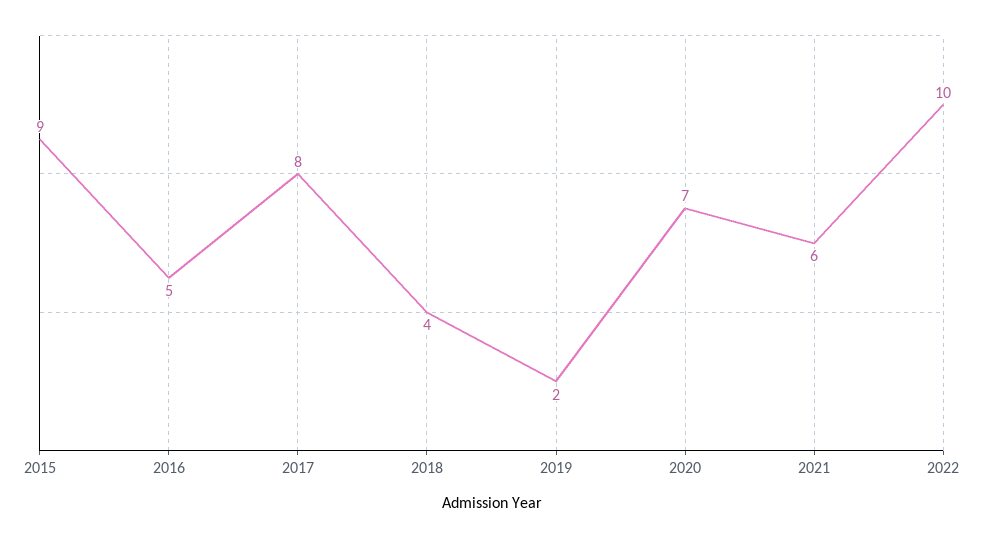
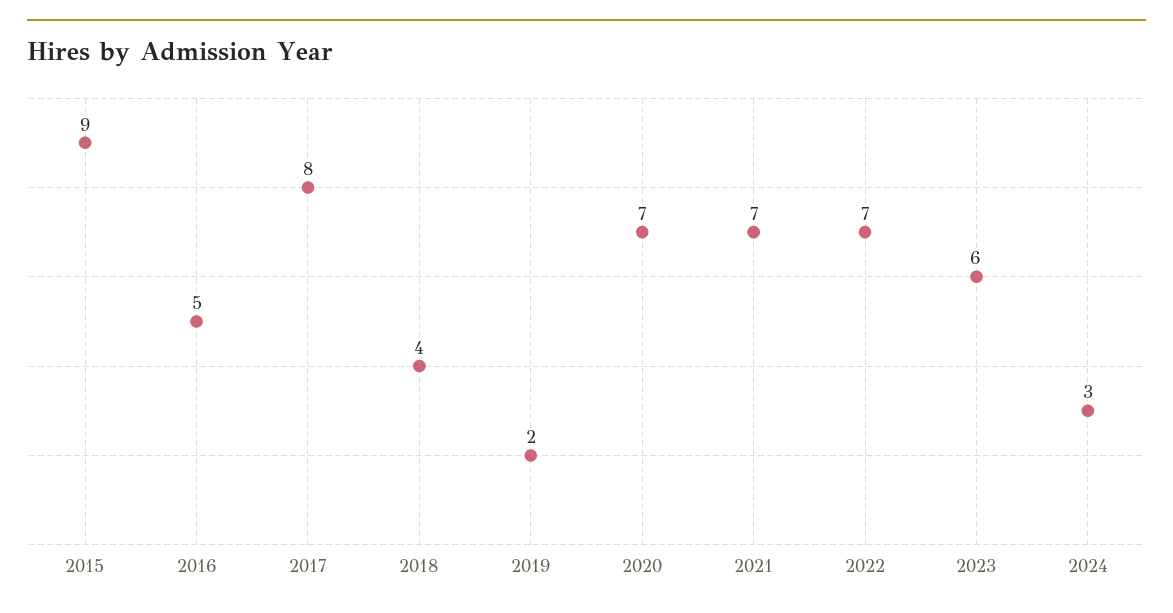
2021: 6 -> 7
2022: 10 -> 7
2023: none -> 6
2024: none -> 3

